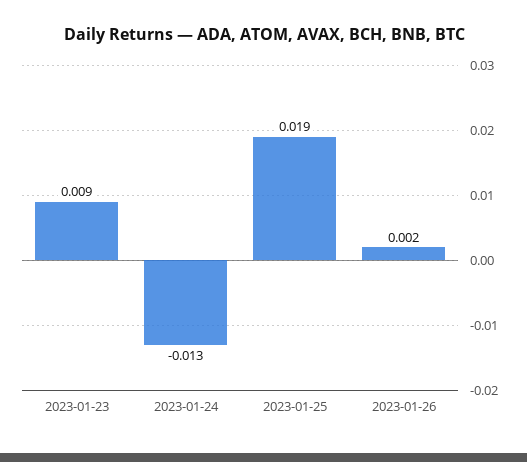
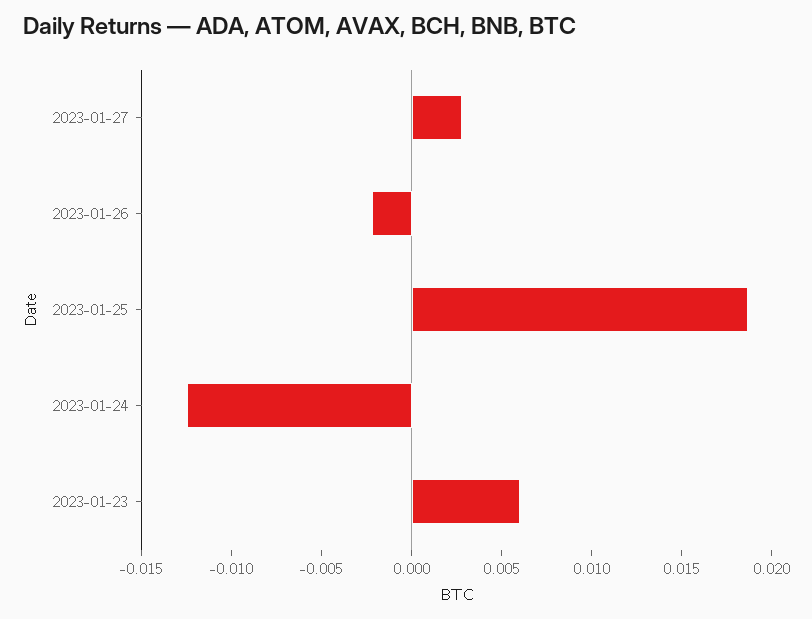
2023-01-23: 0.009 -> 0.006
2023-01-26: 0.002 -> -0.002
2023-01-27: none -> 0.003

